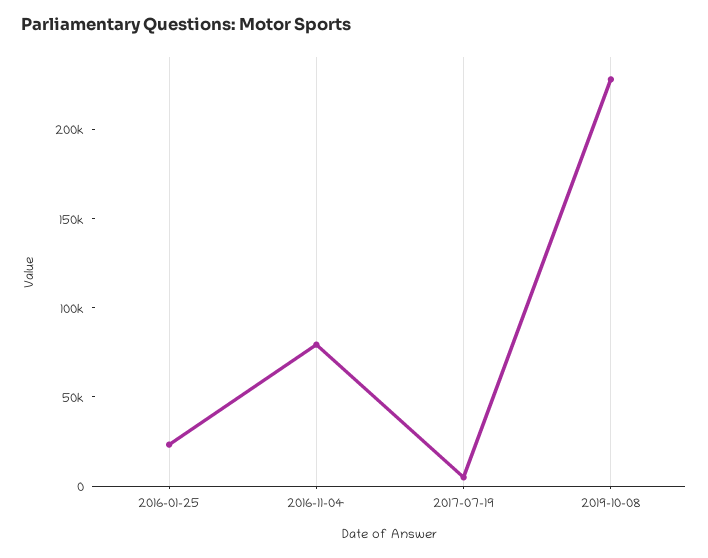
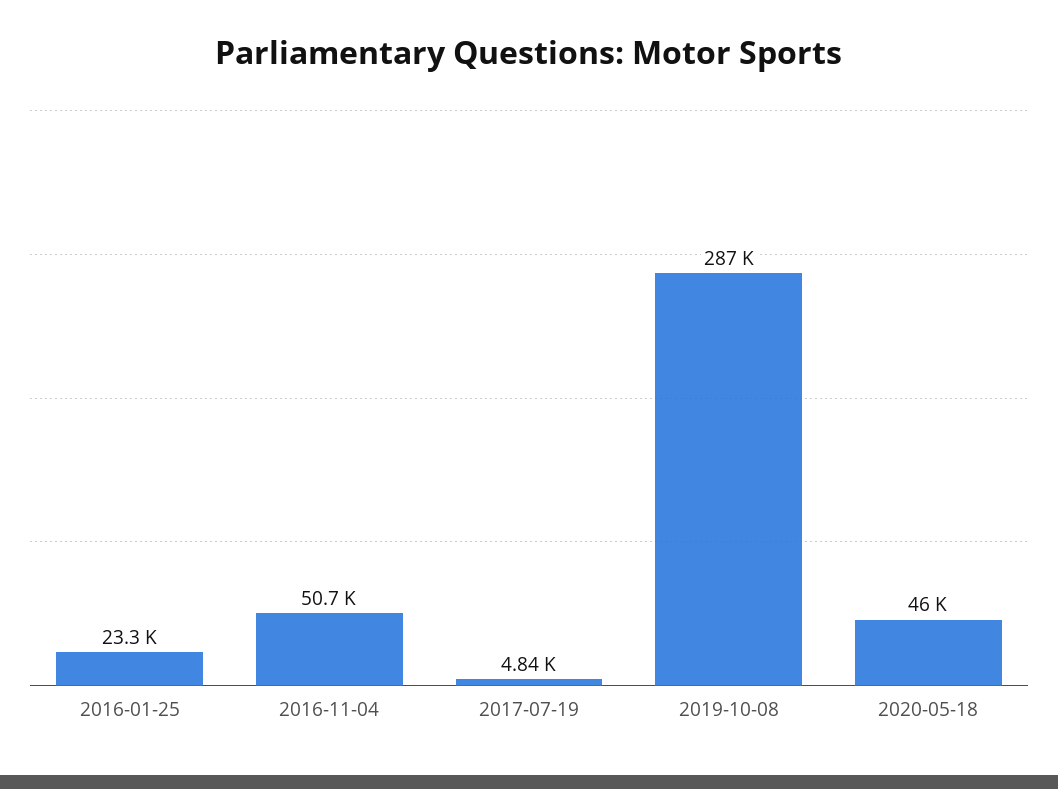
2016-11-04: 80000 -> 50700
2019-10-08: 230000 -> 287000
2020-05-18: none -> 46000

